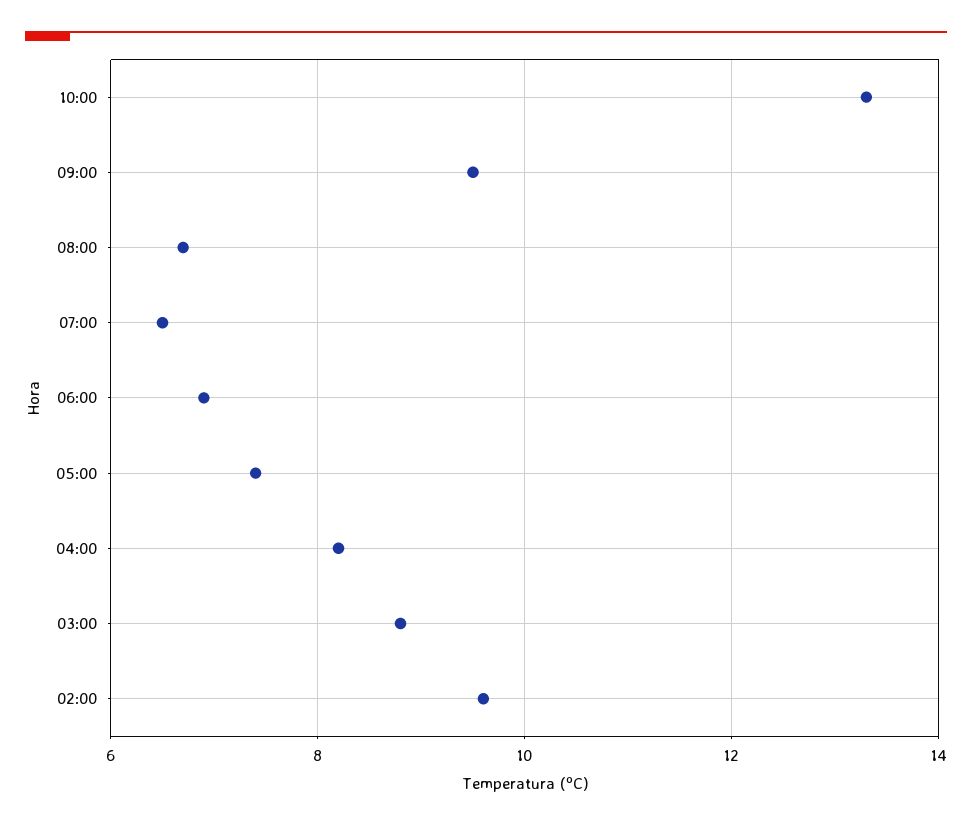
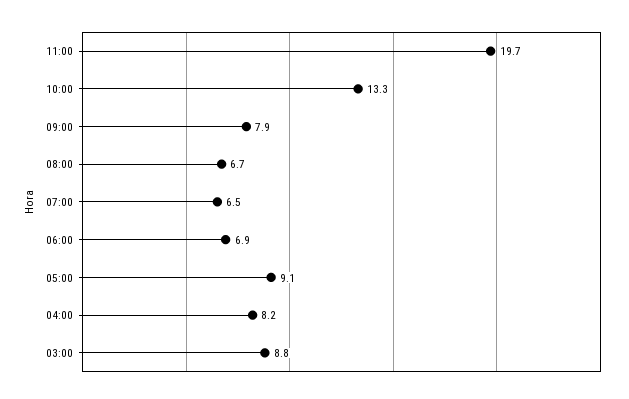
09:00: 9.5 -> 7.9
05:00: 7.5 -> 9.1
02:00: 9.5 -> none
11:00: none -> 19.7

